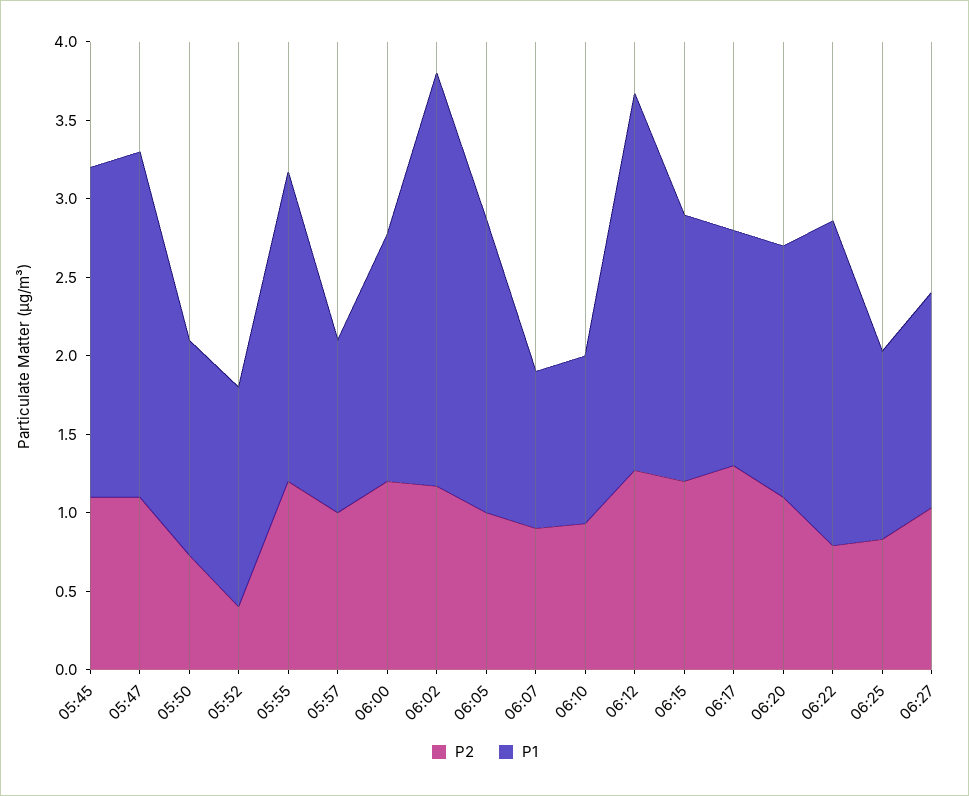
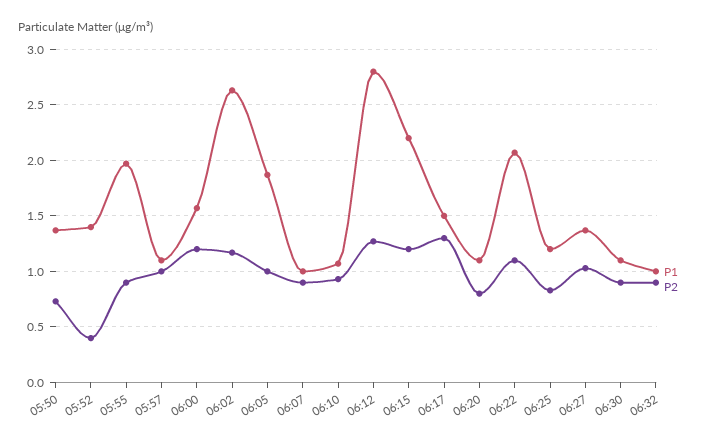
P2, 05:45: 1.1 -> none
P1, 05:45: 2.1 -> none
P2, 05:47: 1.1 -> none
P1, 05:47: 2.2 -> none
P2, 05:55: 1.2 -> 0.9
P1, 06:12: 2.4 -> 2.8
P1, 06:15: 1.7 -> 2.2
P2, 06:20: 1.1 -> 0.8
P1, 06:20: 1.6 -> 1.1
P2, 06:22: 0.8 -> 1.1
P1, 06:30: none -> 1.1
P2, 06:30: none -> 0.9
P1, 06:32: none -> 1
P2, 06:32: none -> 0.9

